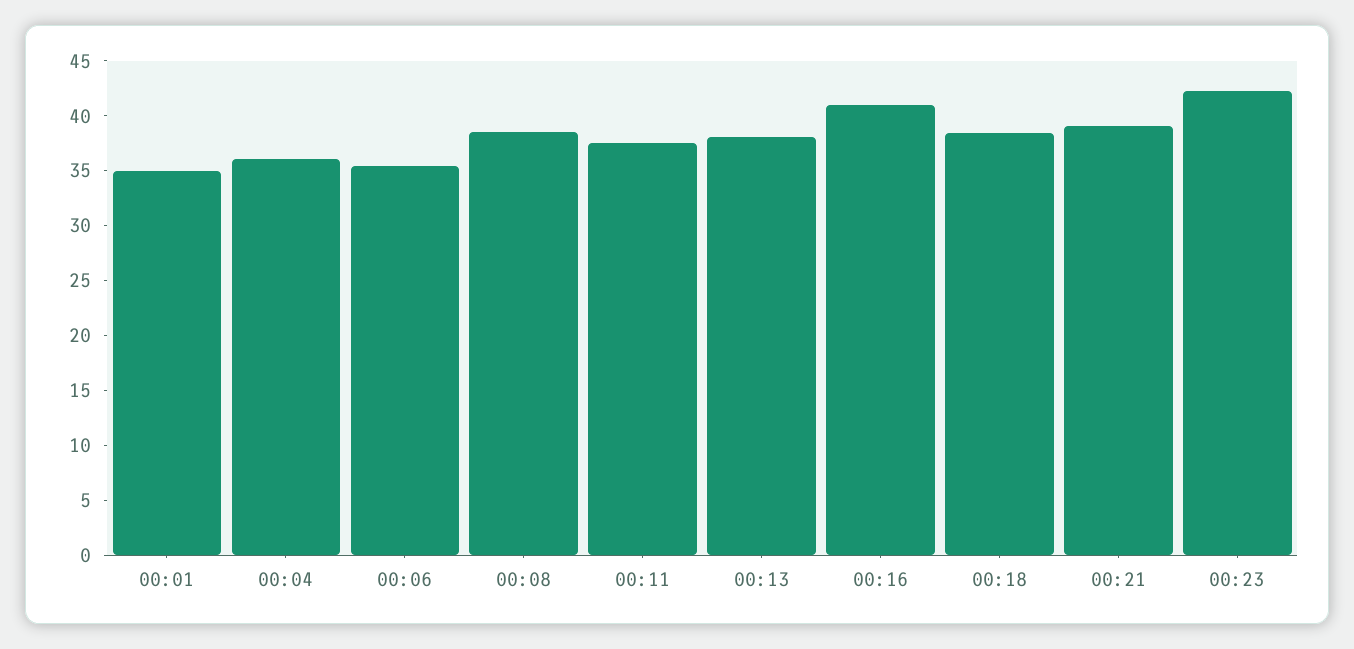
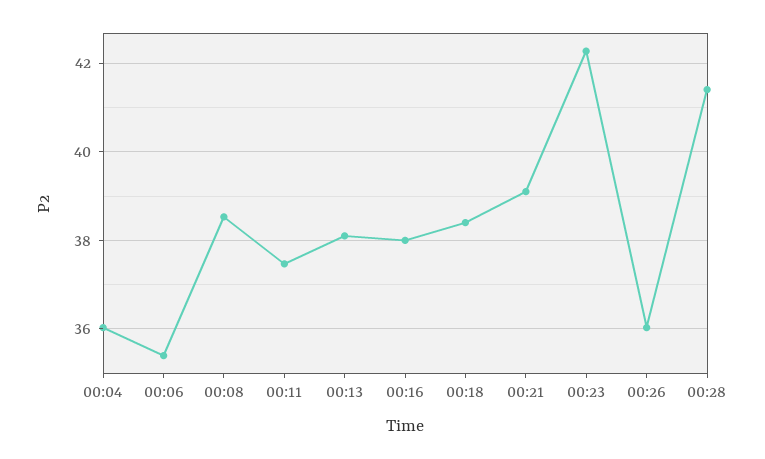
00:01: 35 -> none
00:16: 41 -> 38
00:26: none -> 36
00:28: none -> 41.4

